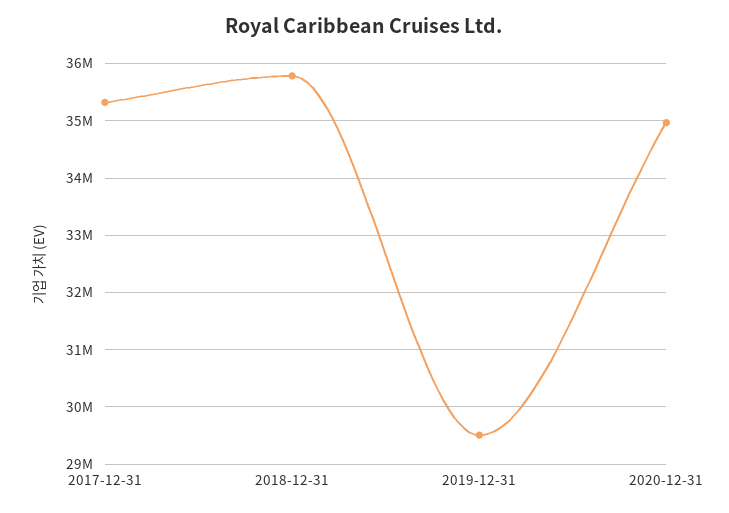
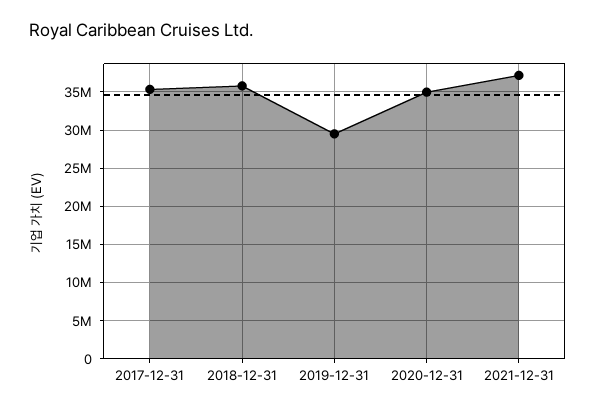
2021-12-31: none -> 37000000

